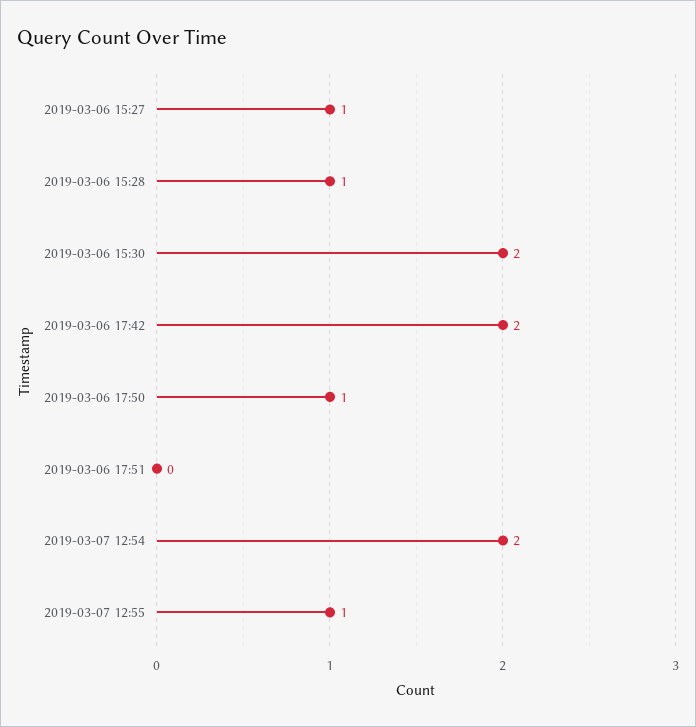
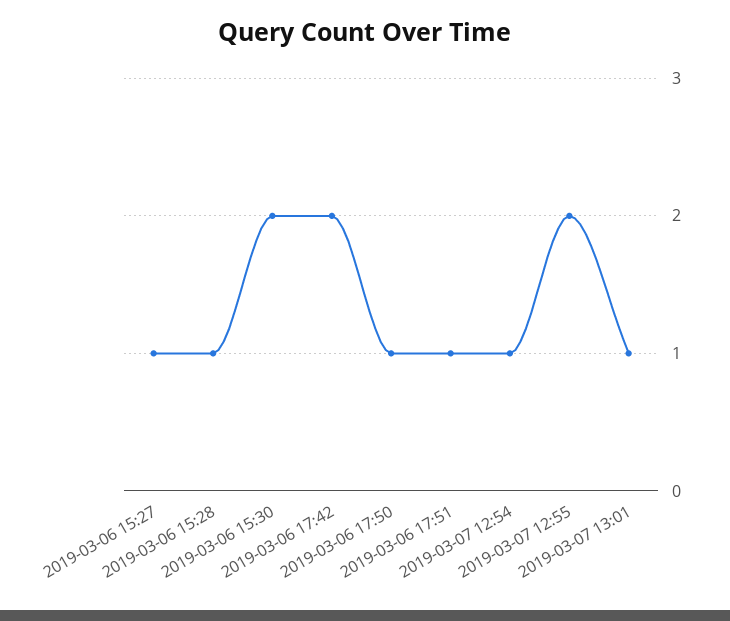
2019-03-06 17:51: 0 -> 1
2019-03-07 12:54: 2 -> 1
2019-03-07 12:55: 1 -> 2
2019-03-07 13:01: none -> 1

